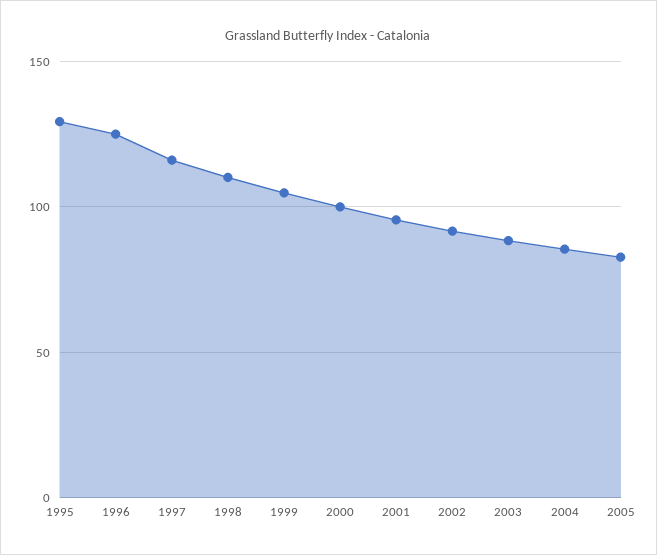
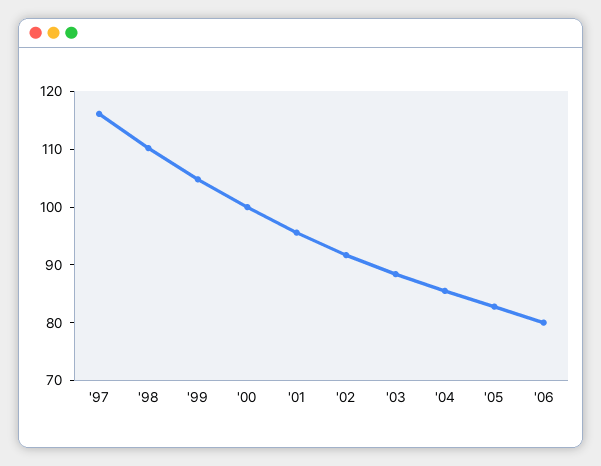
1995: 130 -> none
1996: 125 -> none
'06: none -> 80

